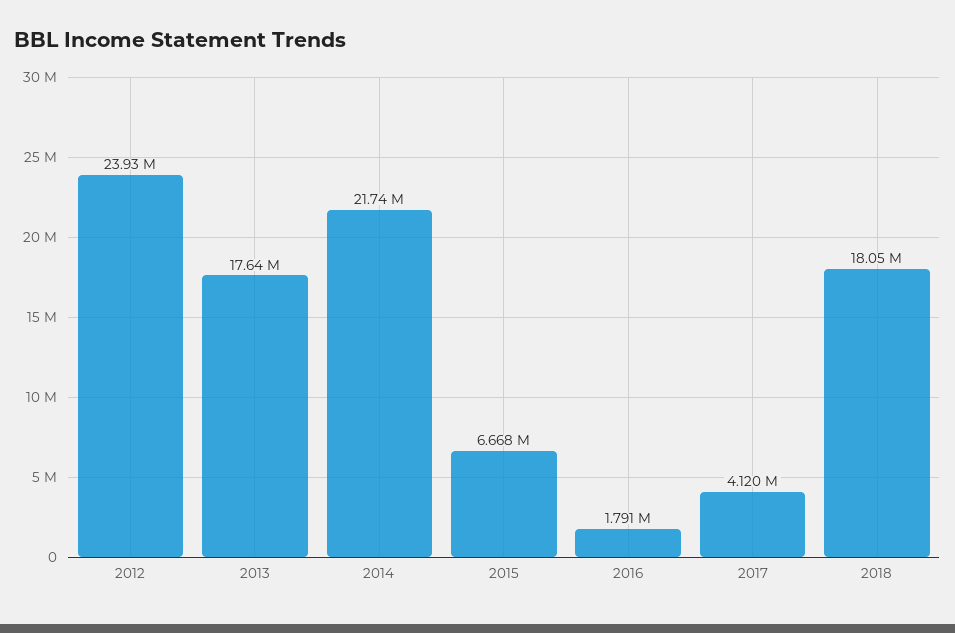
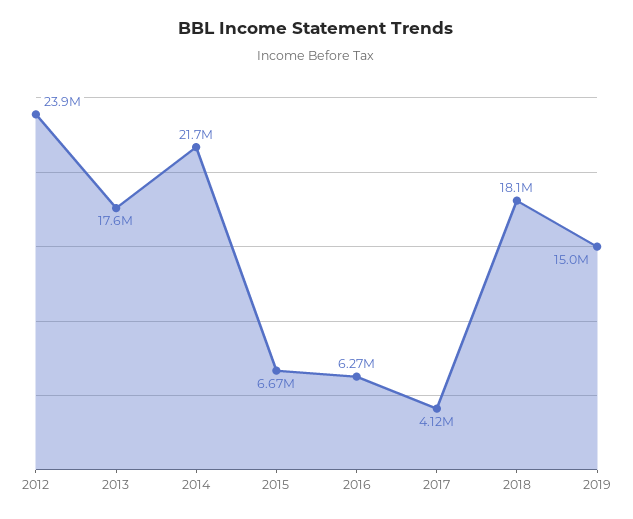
2016: 1791000 -> 6270000
2019: none -> 15000000

